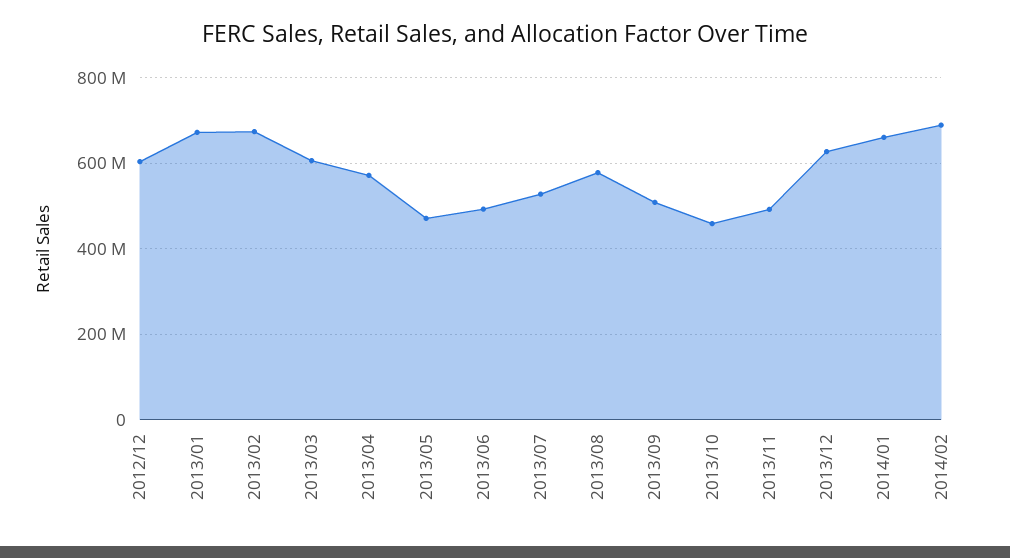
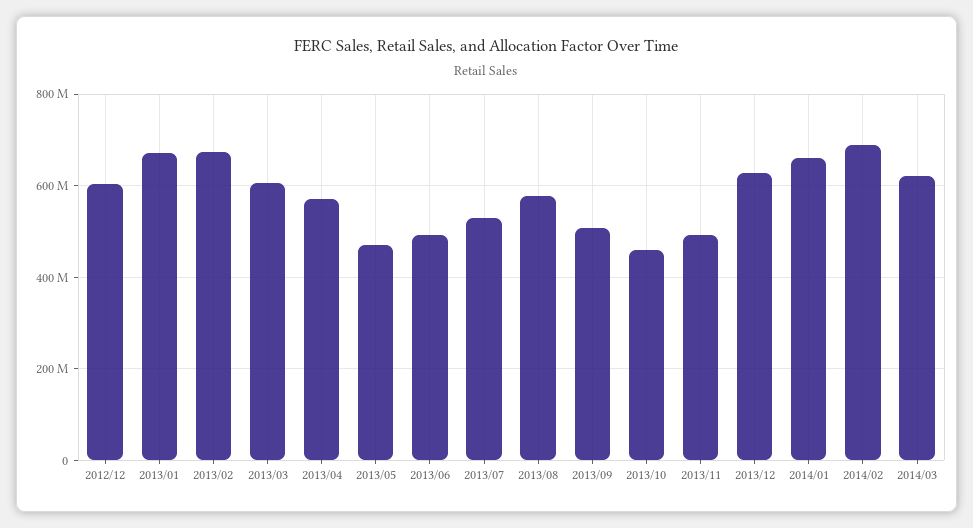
2014/03: none -> 620000000

